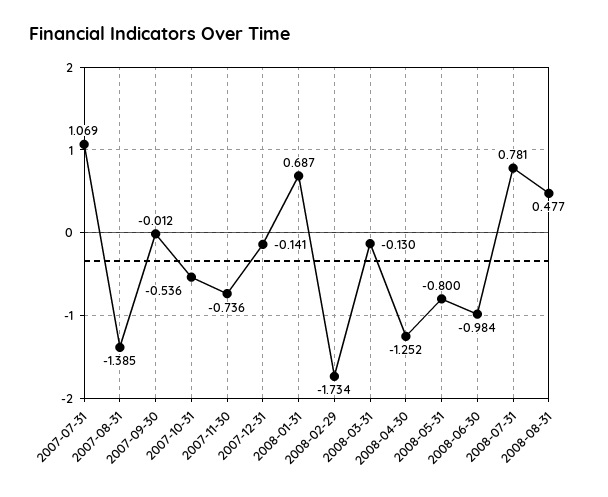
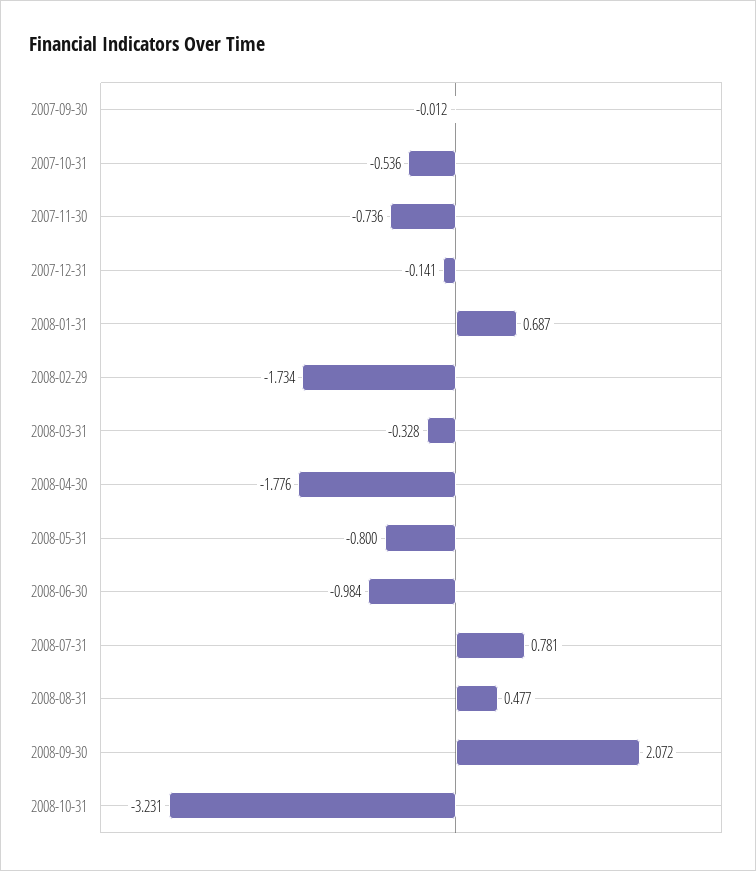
2007-07-31: 1.069 -> none
2007-08-31: -1.385 -> none
2008-03-31: -0.13 -> -0.328
2008-04-30: -1.252 -> -1.776
2008-09-30: none -> 2.072
2008-10-31: none -> -3.231

